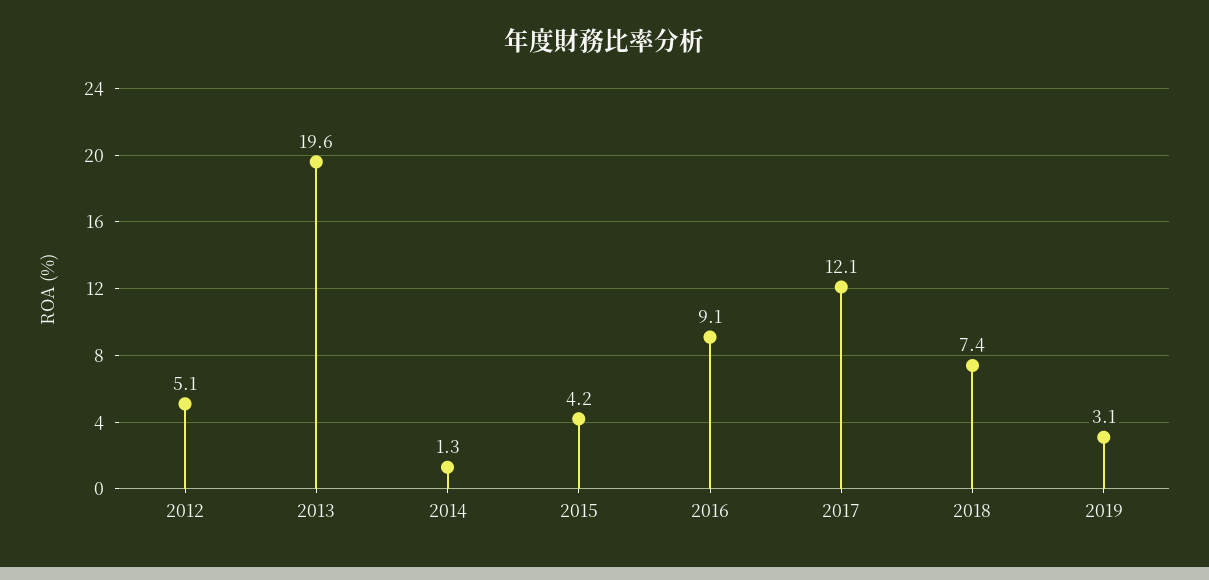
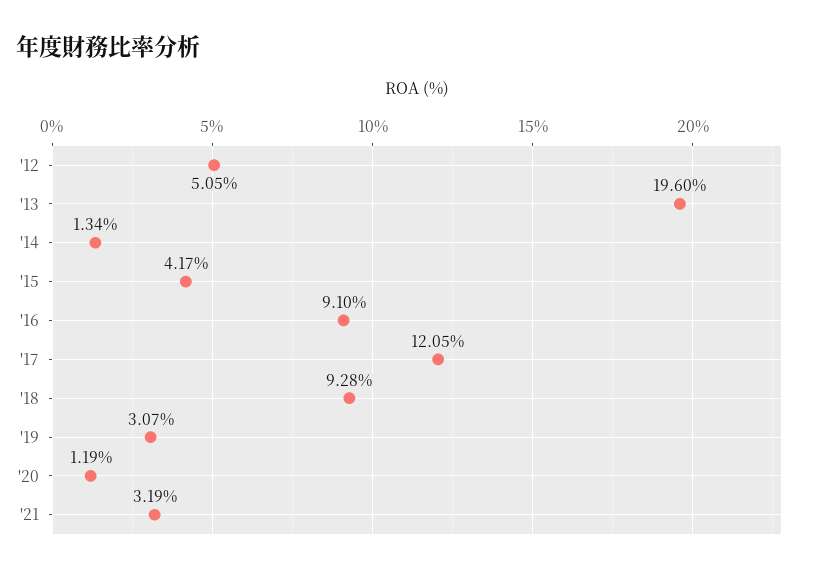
2018: 7.4 -> 9.28
'20: none -> 1.19
'21: none -> 3.19

